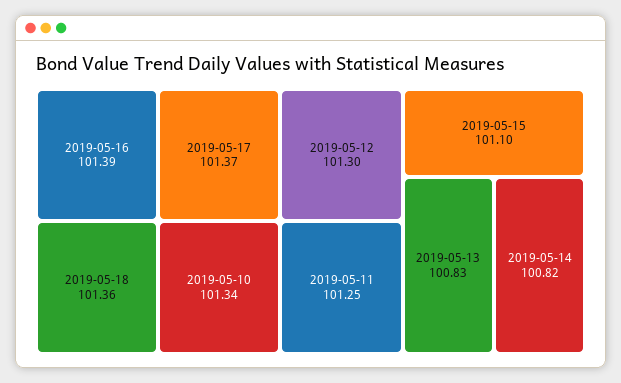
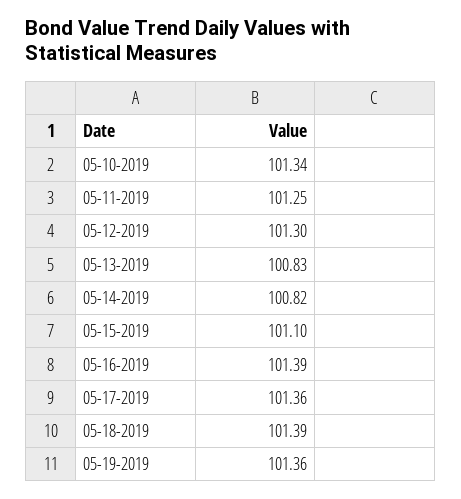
2019-05-17: 101.37 -> 101.36
2019-05-18: 101.36 -> 101.39
05-19-2019: none -> 101.36

